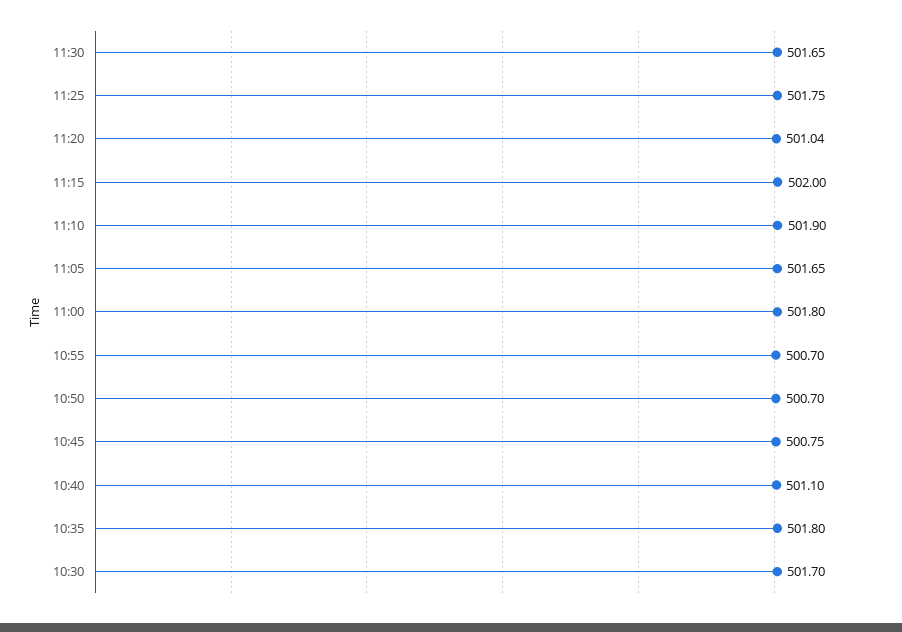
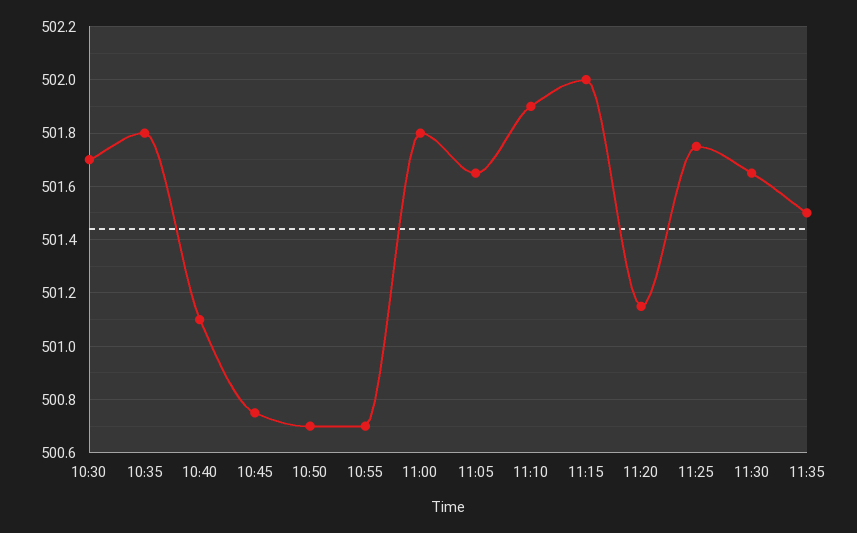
11:20: 501.04 -> 501.15
11:35: none -> 501.5

